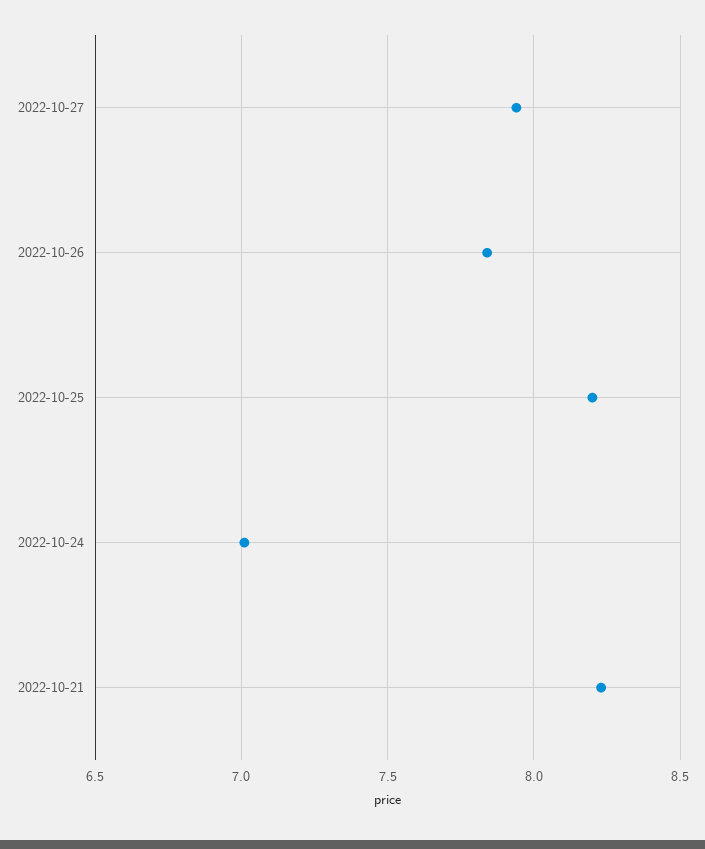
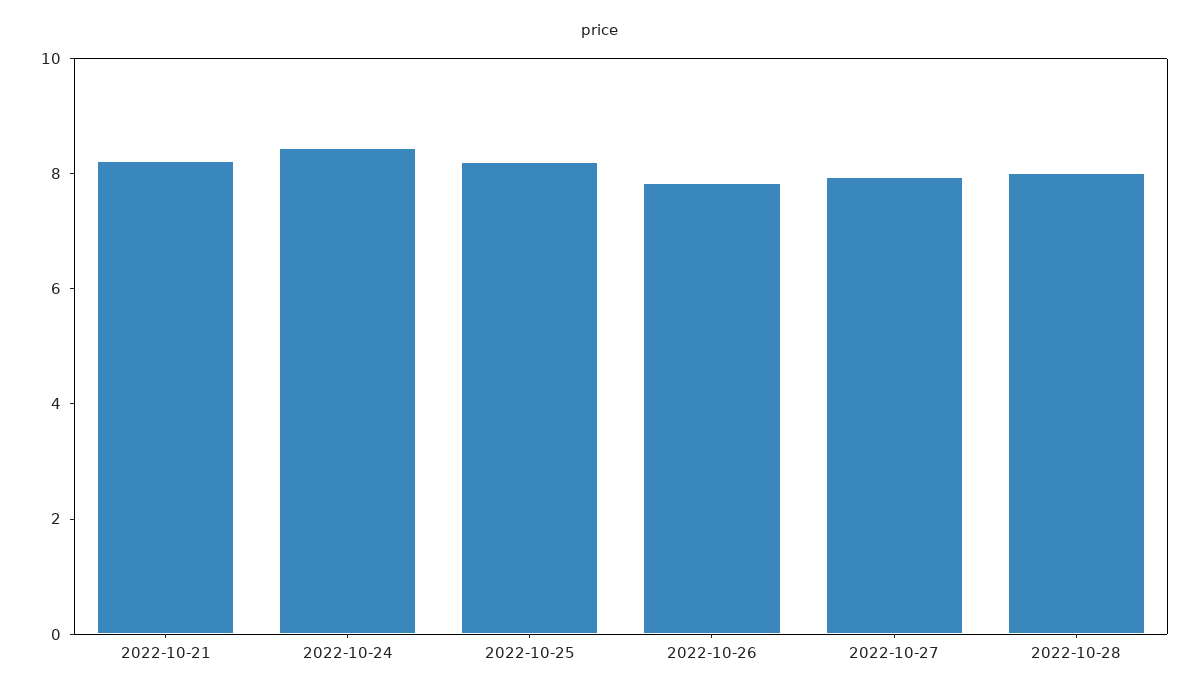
2022-10-24: 7 -> 8.5
2022-10-28: none -> 8

